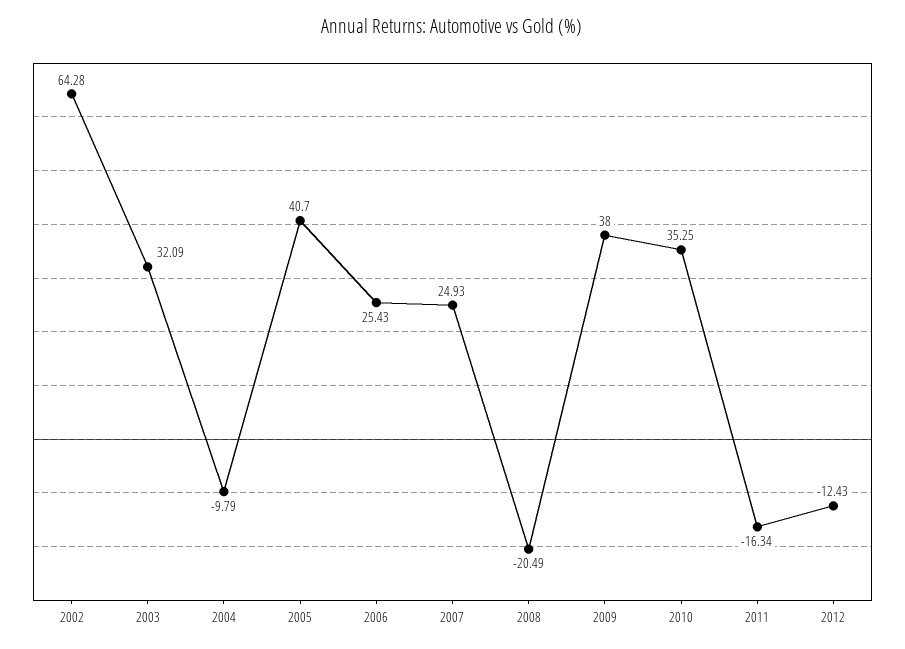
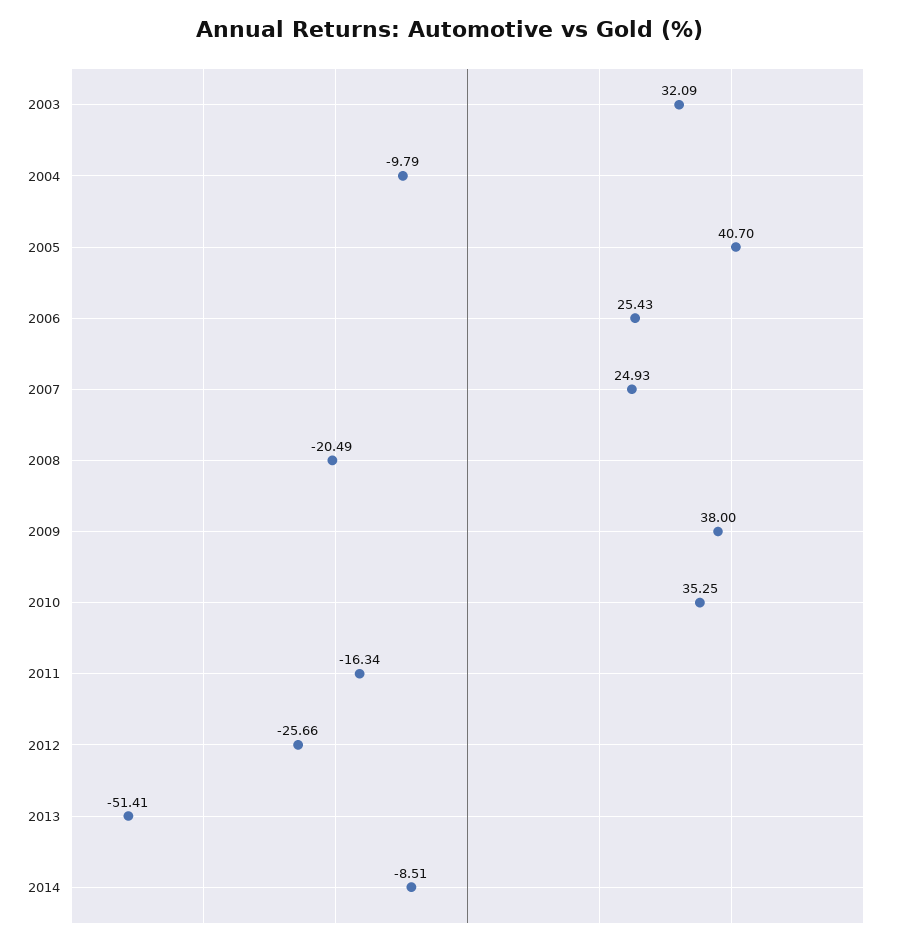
2002: 64.28 -> none
2012: -12.43 -> -25.66
2013: none -> -51.41
2014: none -> -8.51

